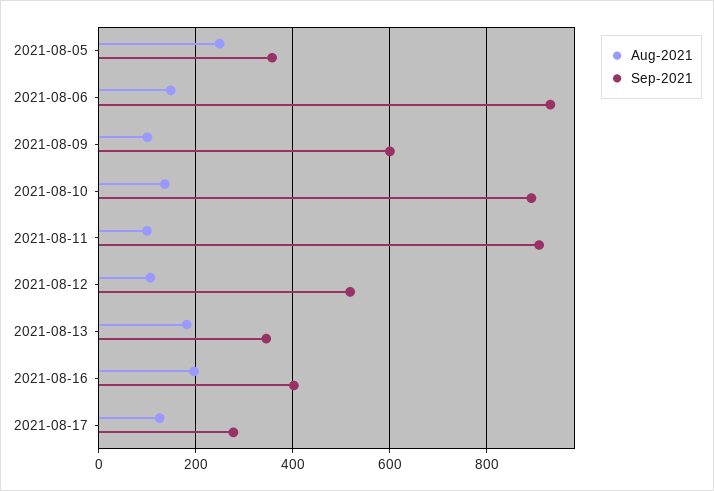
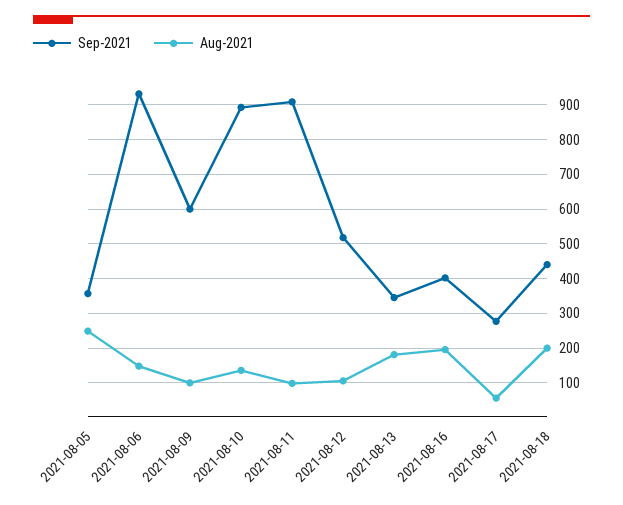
Aug-2021, 2021-08-17: 120 -> 60
Sep-2021, 2021-08-18: none -> 440
Aug-2021, 2021-08-18: none -> 200

